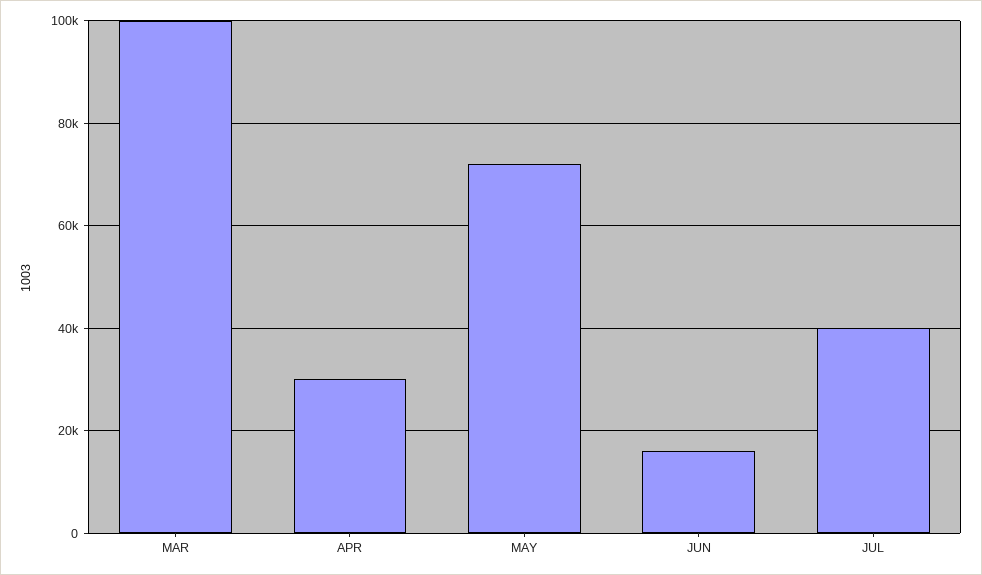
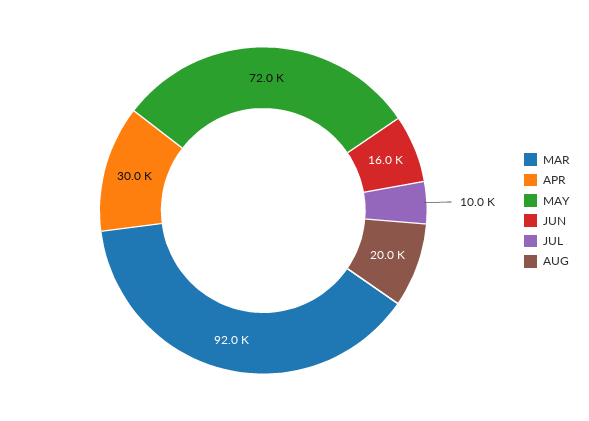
MAR: 100000 -> 92000
JUL: 40000 -> 10000
AUG: none -> 20000

